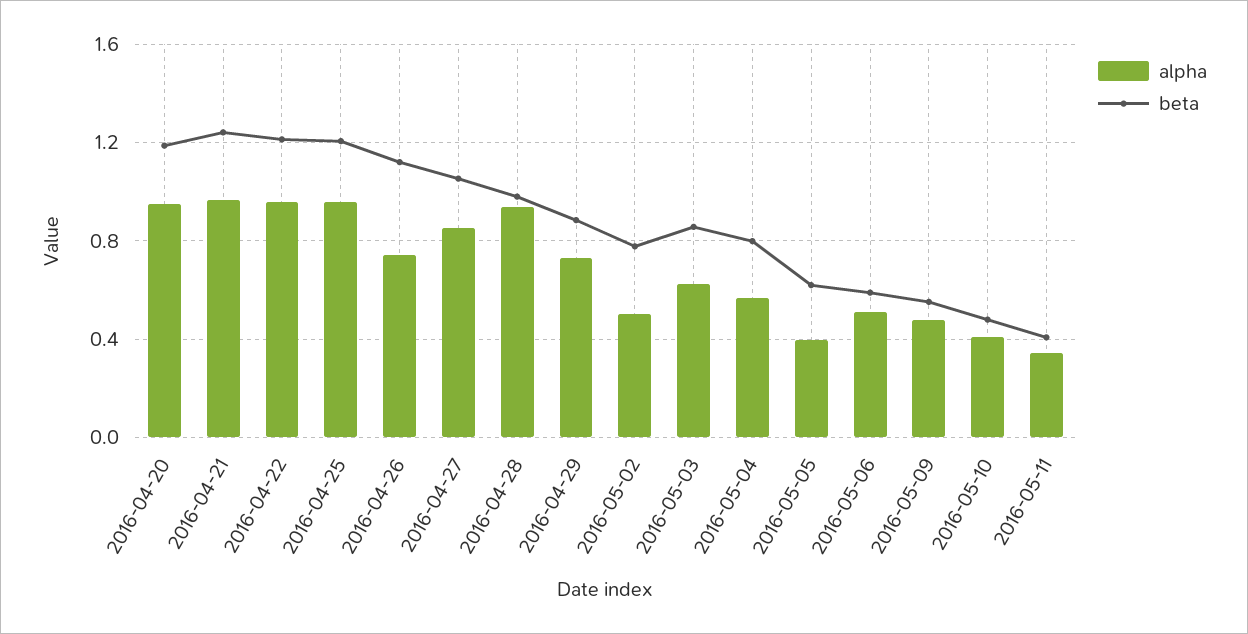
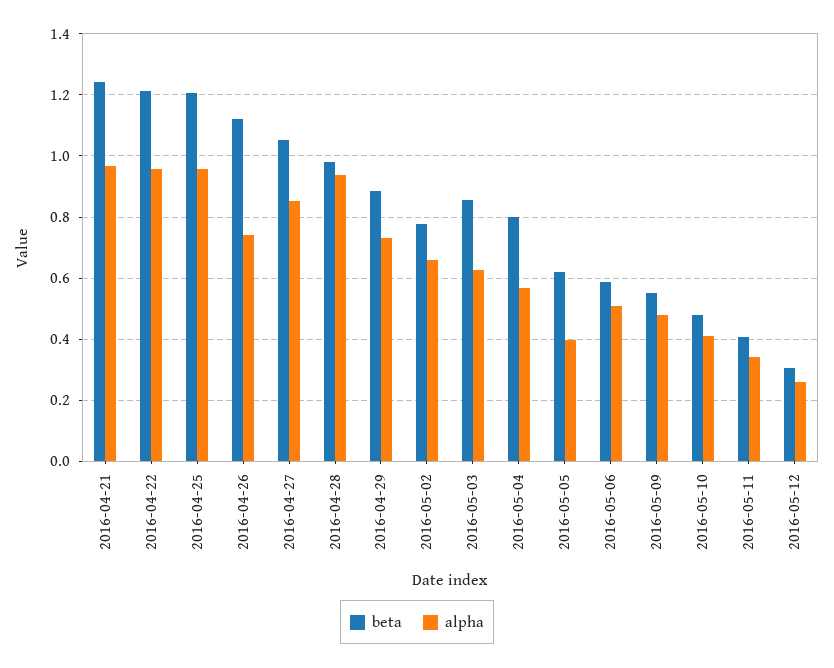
alpha, 2016-04-20: 0.95 -> none
beta, 2016-04-20: 1.2 -> none
alpha, 2016-05-02: 0.5 -> 0.66
beta, 2016-05-12: none -> 0.3
alpha, 2016-05-12: none -> 0.26

